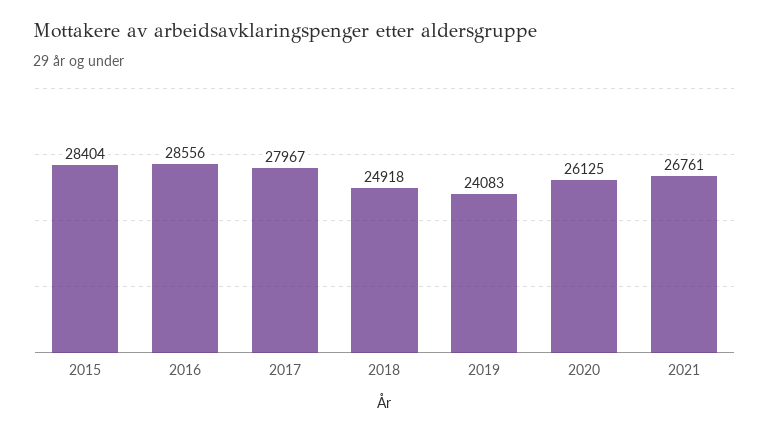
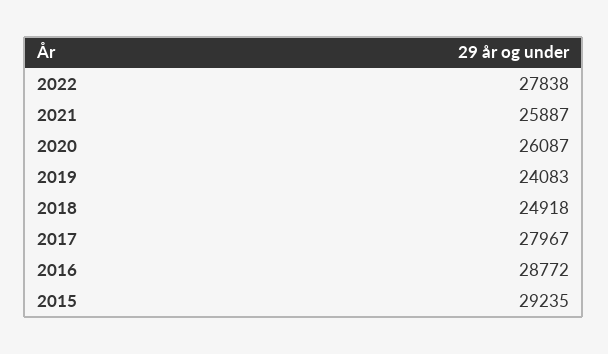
2015: 28404 -> 29235
2016: 28556 -> 28772
2020: 26125 -> 26087
2021: 26761 -> 25887
2022: none -> 27838

